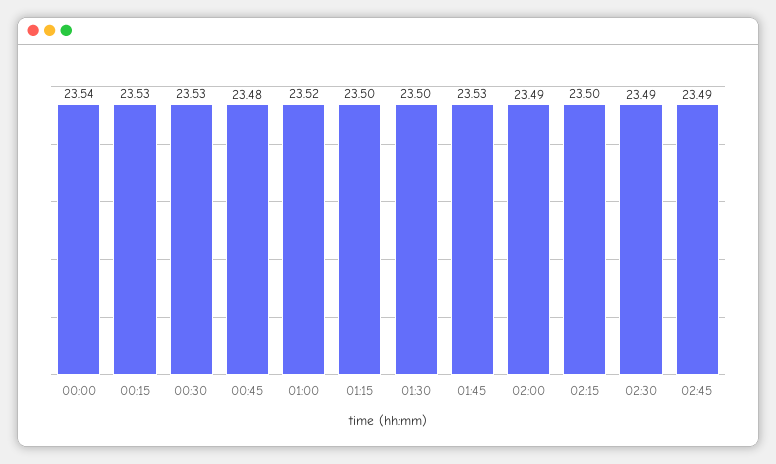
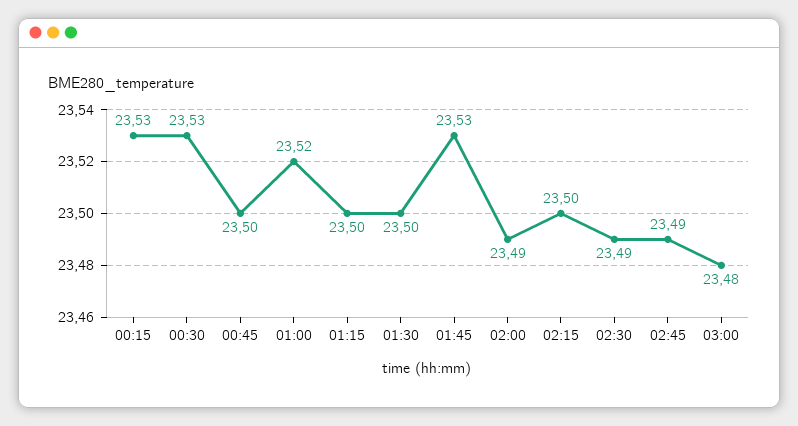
00:00: 23.54 -> none
00:45: 23.48 -> 23.5
03:00: none -> 23.48

